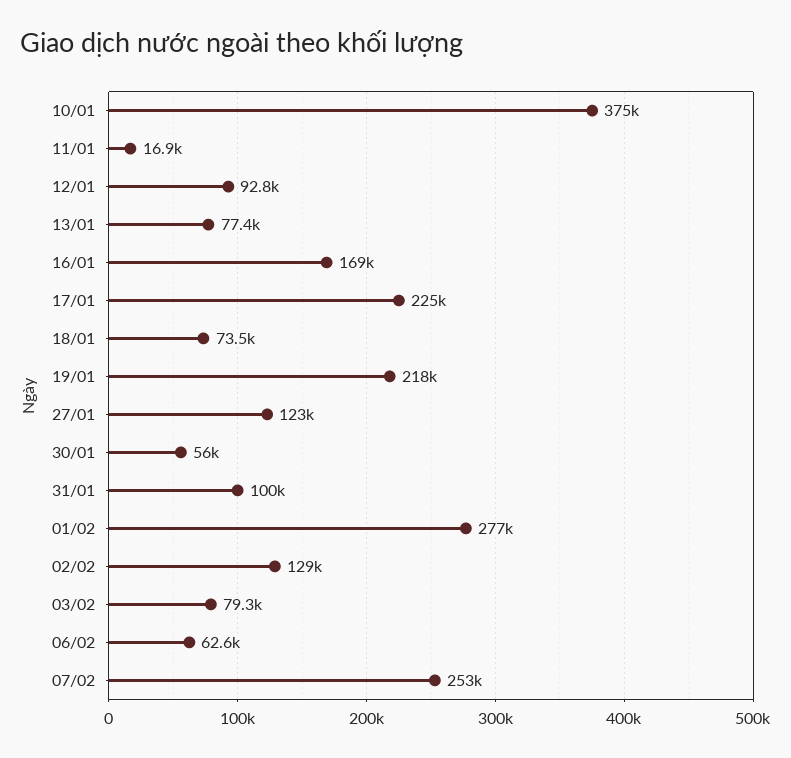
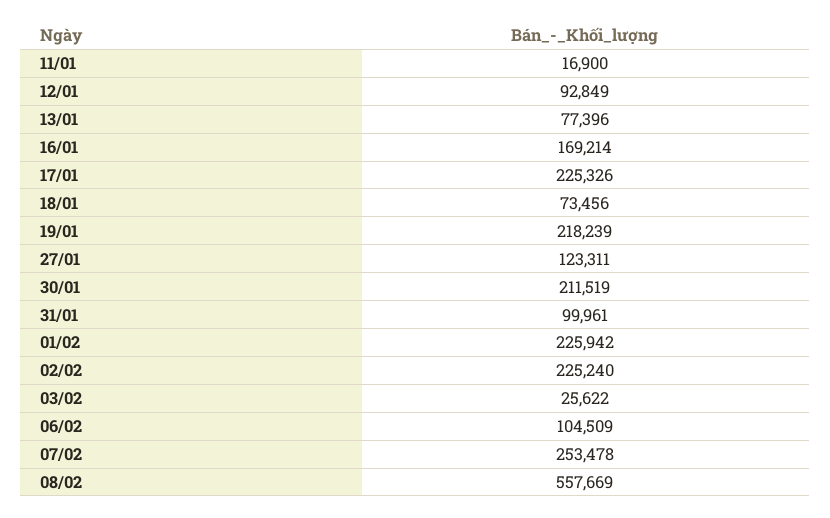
10/01: 375000 -> none
30/01: 56000 -> 211519
01/02: 277000 -> 225942
02/02: 129000 -> 225240
03/02: 79300 -> 25622
06/02: 62600 -> 104509
08/02: none -> 557669

